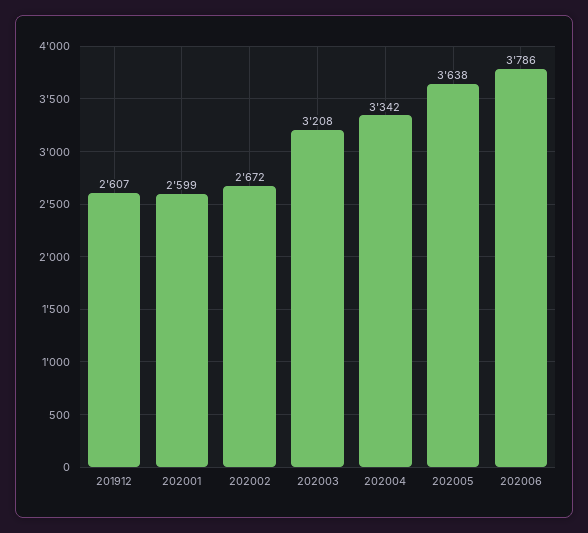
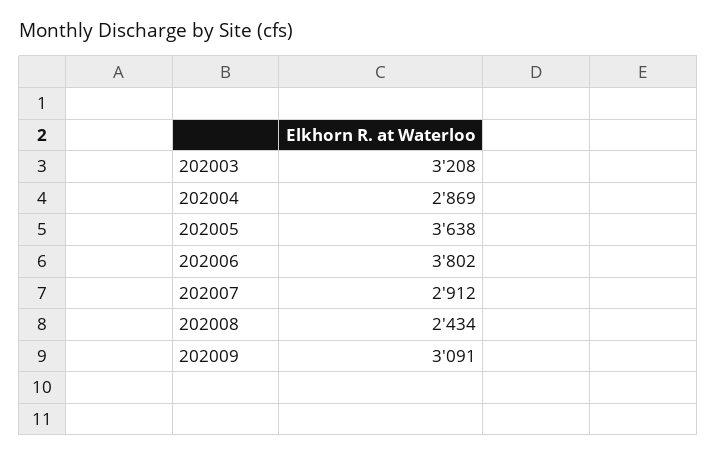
201912: 2607 -> none
202001: 2599 -> none
202002: 2672 -> none
202004: 3342 -> 2869
202006: 3786 -> 3802
202007: none -> 2912
202008: none -> 2434
202009: none -> 3091

